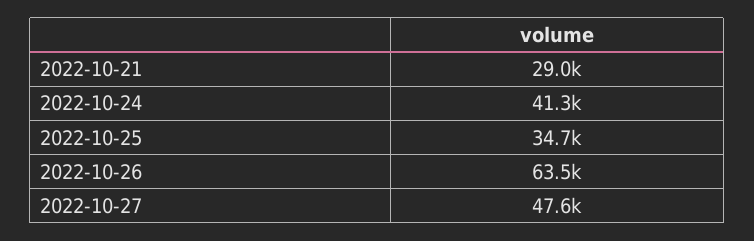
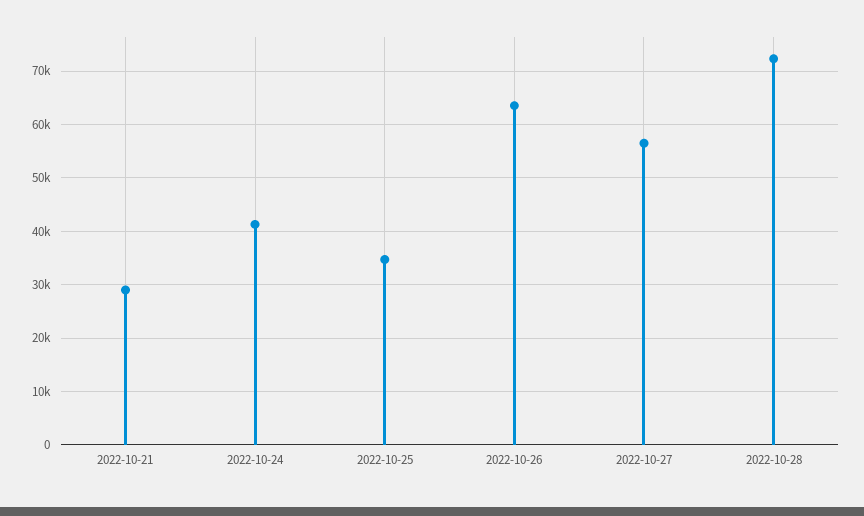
2022-10-27: 47600 -> 56000
2022-10-28: none -> 72000

